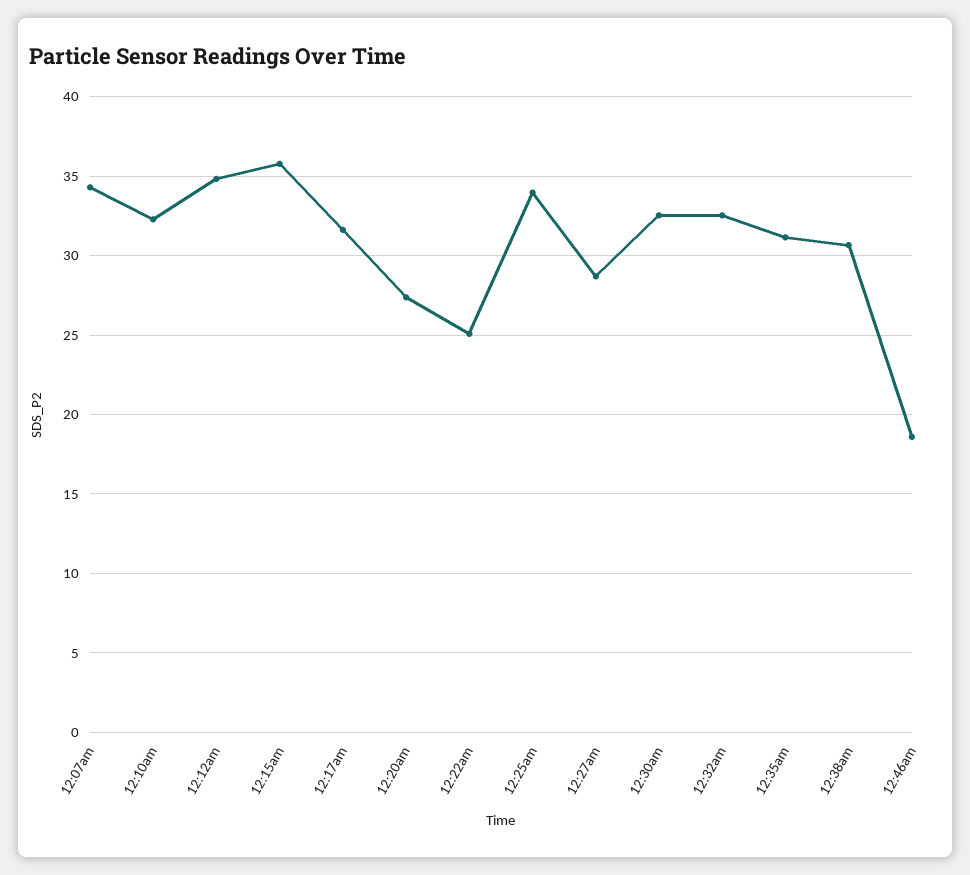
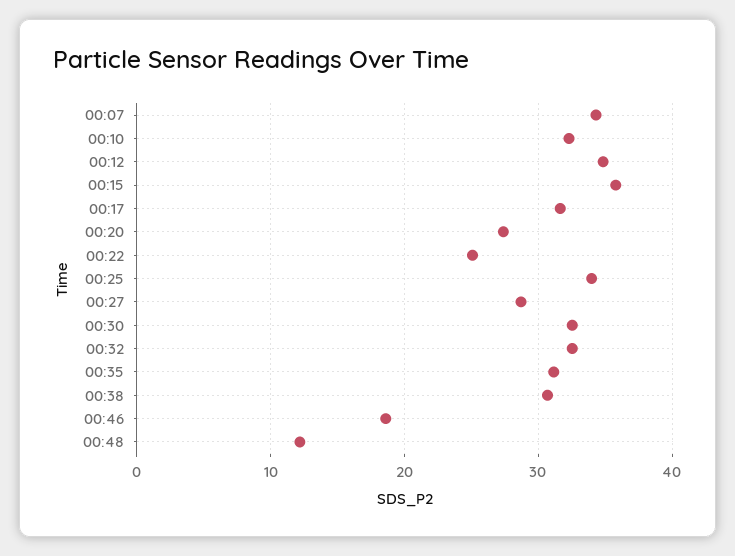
00:48: none -> 12

